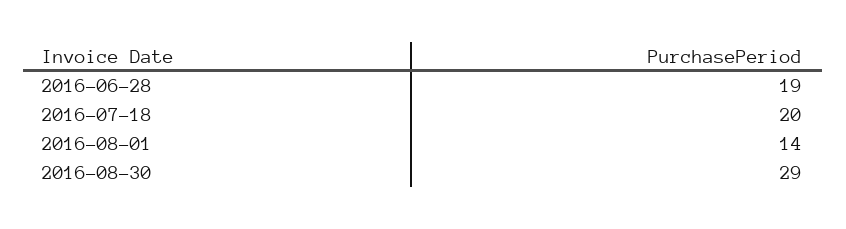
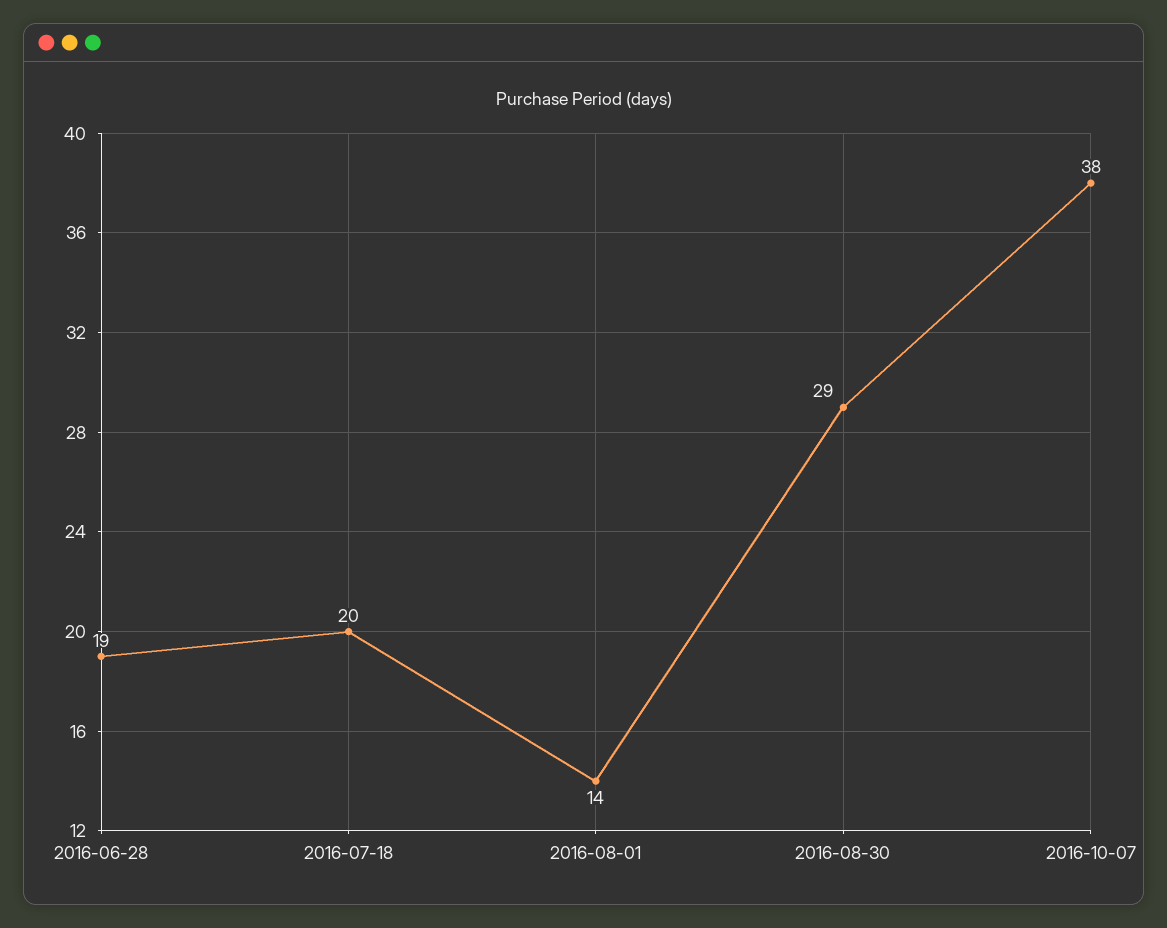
2016-10-07: none -> 38

